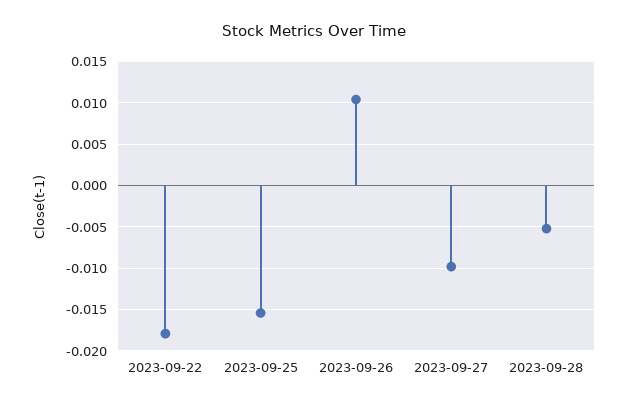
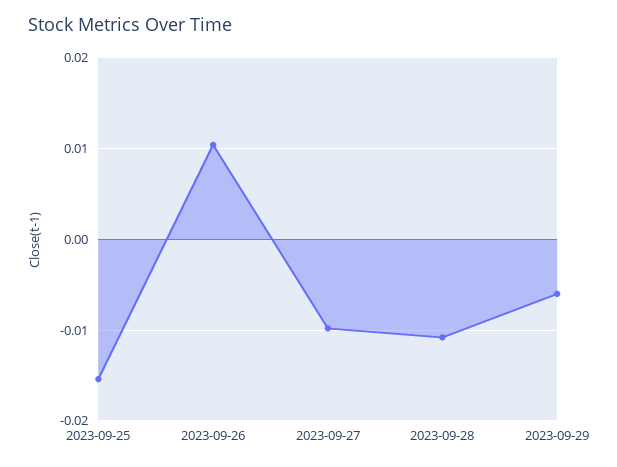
2023-09-22: -0.018 -> none
2023-09-28: -0.005 -> -0.011
2023-09-29: none -> -0.006

